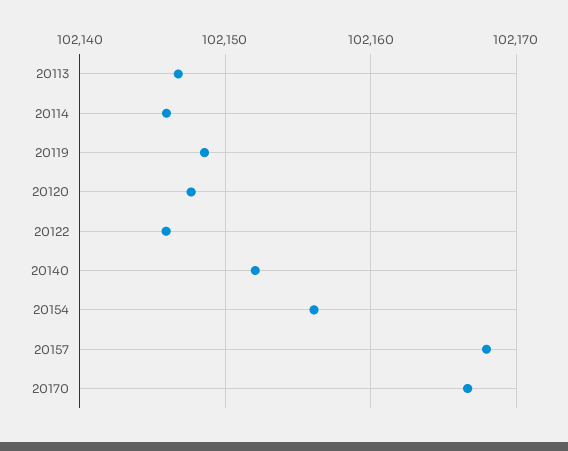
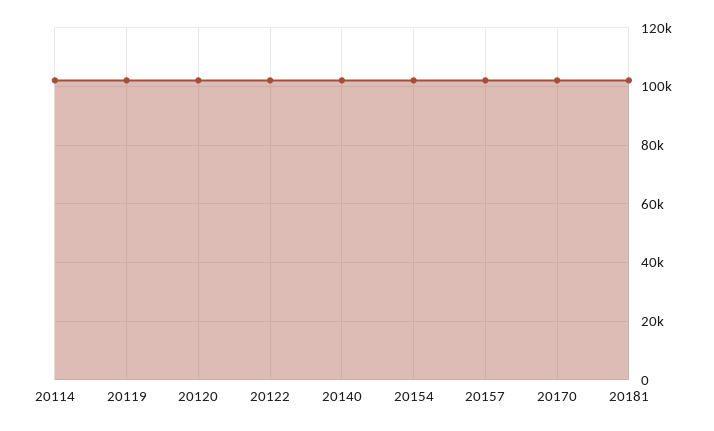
20113: 102147 -> none
20181: none -> 102500

